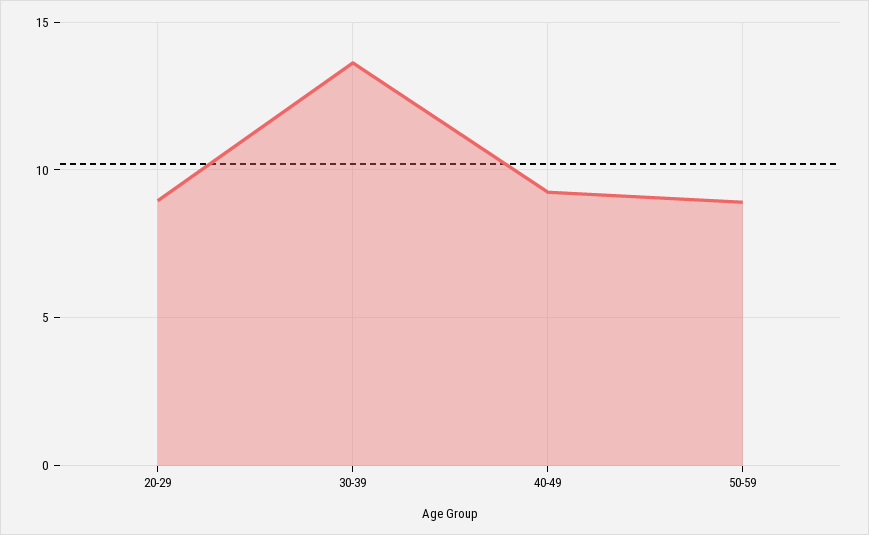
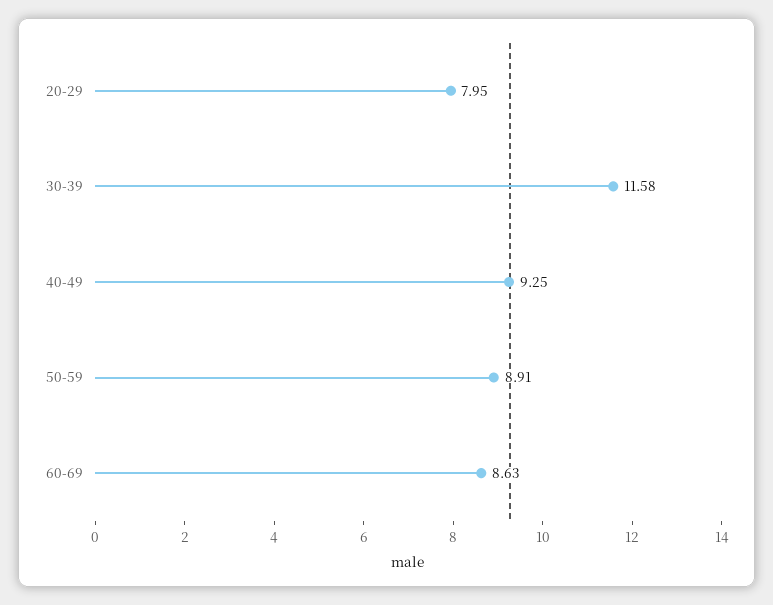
20-29: 9 -> 7.95
30-39: 13.5 -> 11.58
60-69: none -> 8.63

